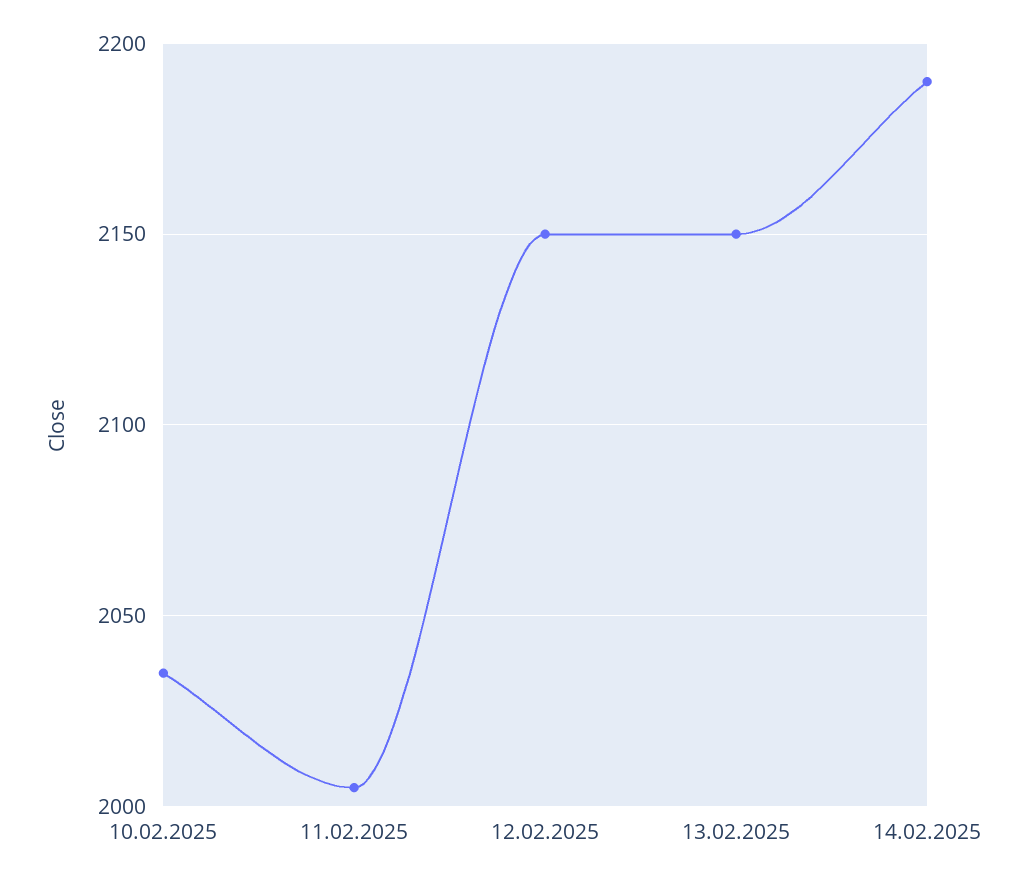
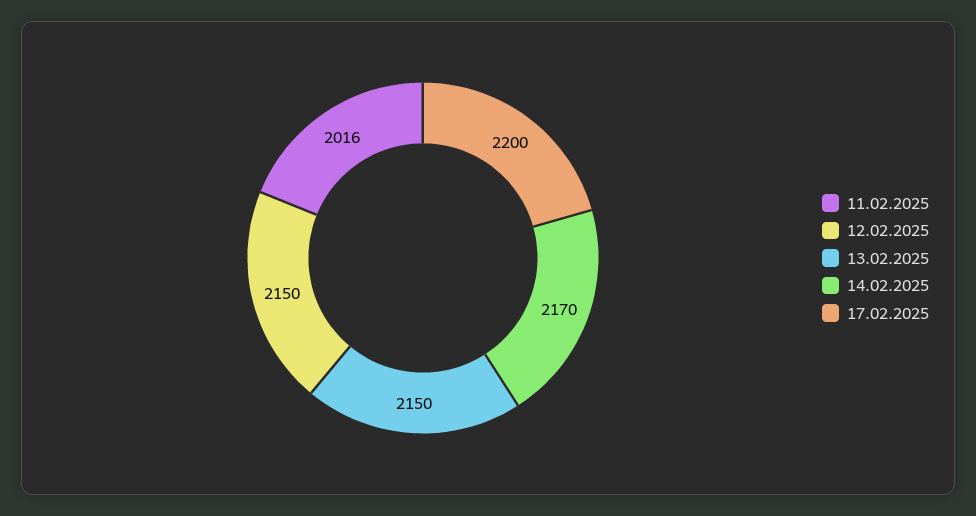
10.02.2025: 2035 -> none
11.02.2025: 2005 -> 2016
14.02.2025: 2190 -> 2170
17.02.2025: none -> 2200

